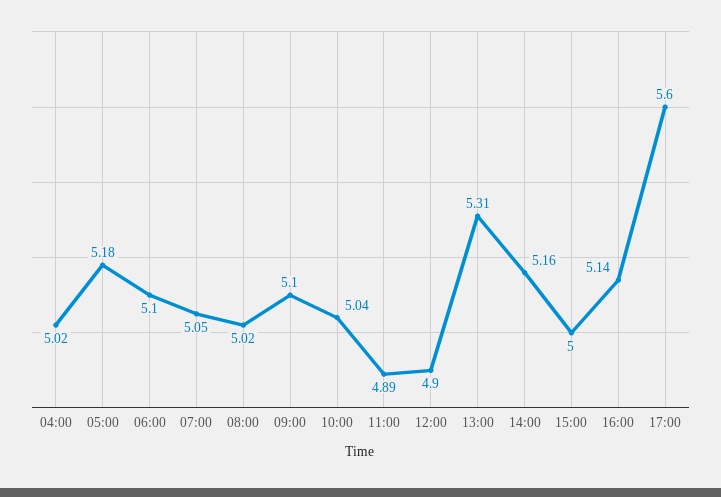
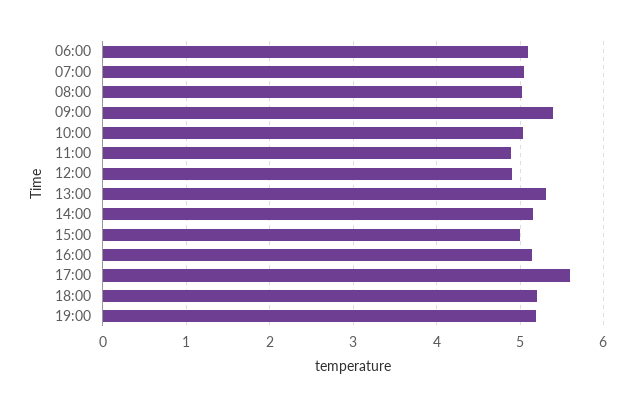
04:00: 5.02 -> none
05:00: 5.18 -> none
09:00: 5.1 -> 5.4
18:00: none -> 5.2
19:00: none -> 5.2

